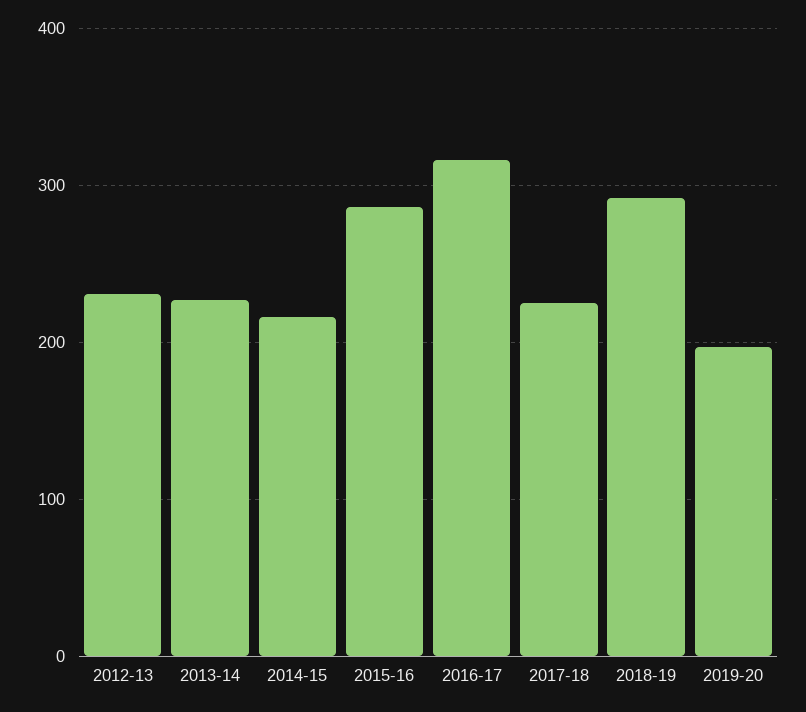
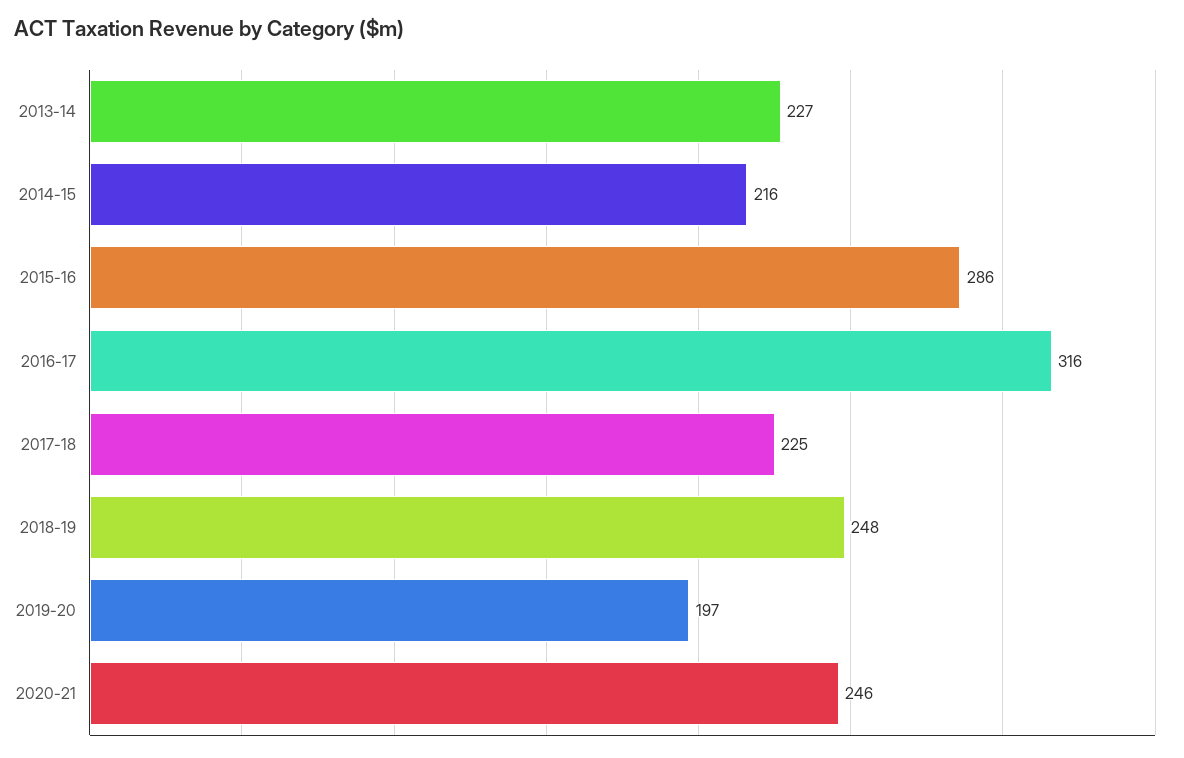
2012-13: 230 -> none
2018-19: 290 -> 248
2020-21: none -> 246

